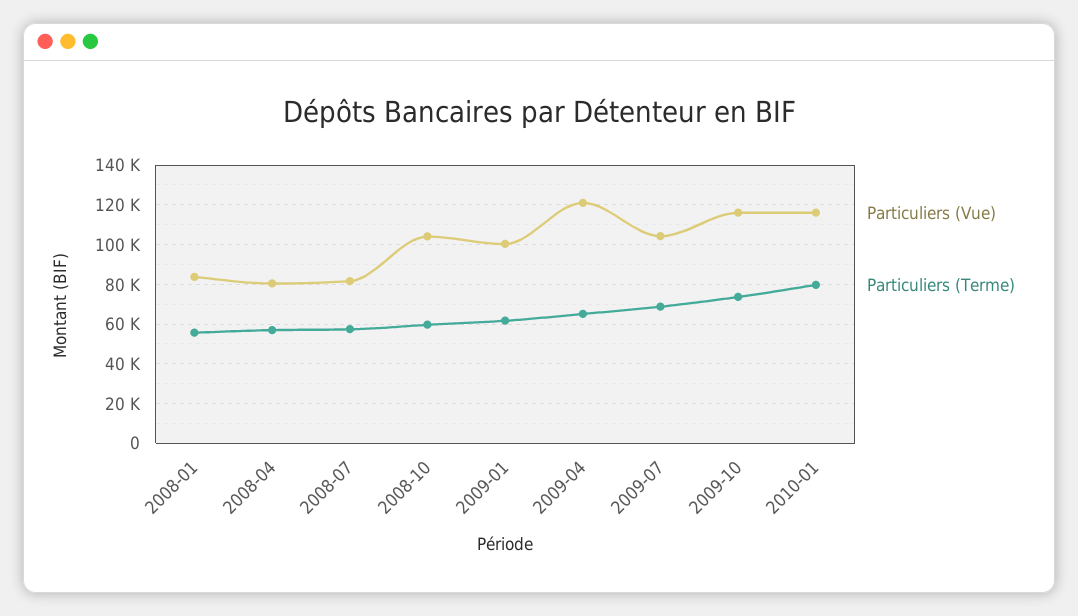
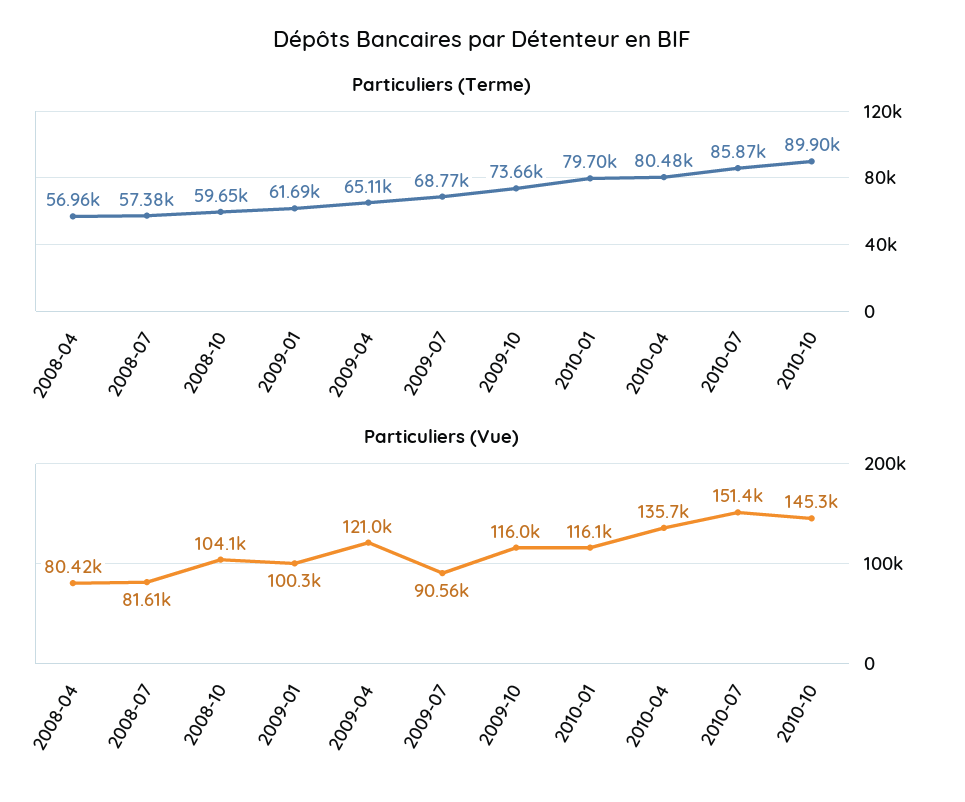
Particuliers (Vue), 2008-01: 85000 -> none
Particuliers (Terme), 2008-01: 55000 -> none
Particuliers (Vue), 2009-07: 105000 -> 90560
Particuliers (Terme), 2010-04: none -> 80480
Particuliers (Terme), 2010-07: none -> 85870
Particuliers (Terme), 2010-10: none -> 89900
Particuliers (Vue), 2010-04: none -> 135700
Particuliers (Vue), 2010-07: none -> 151400
Particuliers (Vue), 2010-10: none -> 145300

